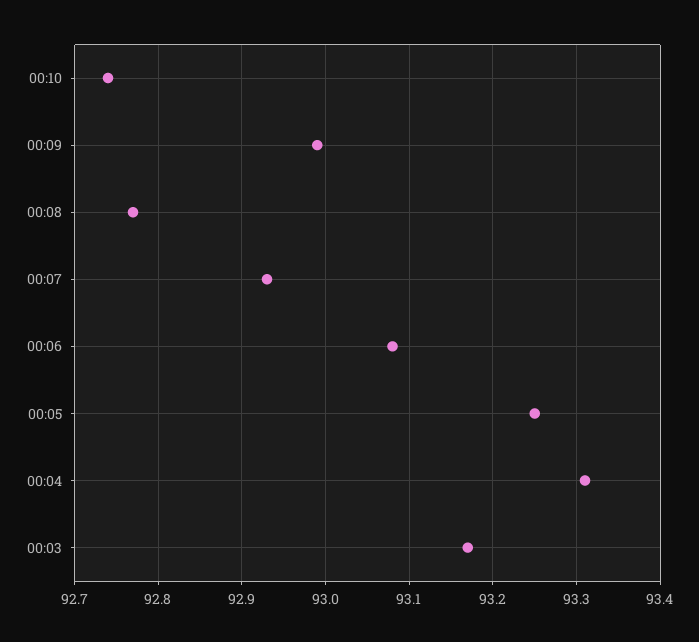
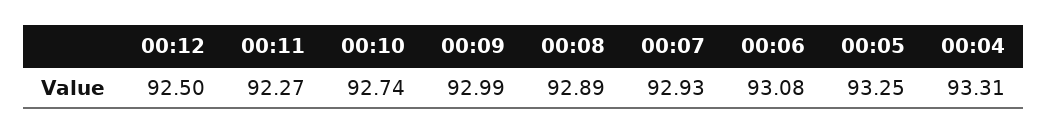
00:08: 92.77 -> 92.89
00:03: 93.17 -> none
00:12: none -> 92.5
00:11: none -> 92.27

